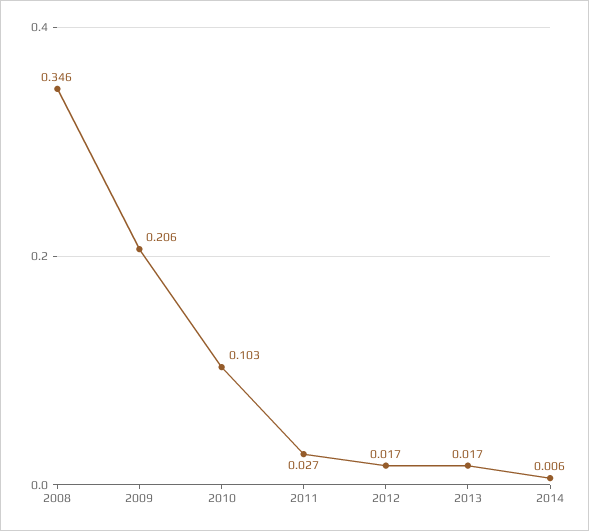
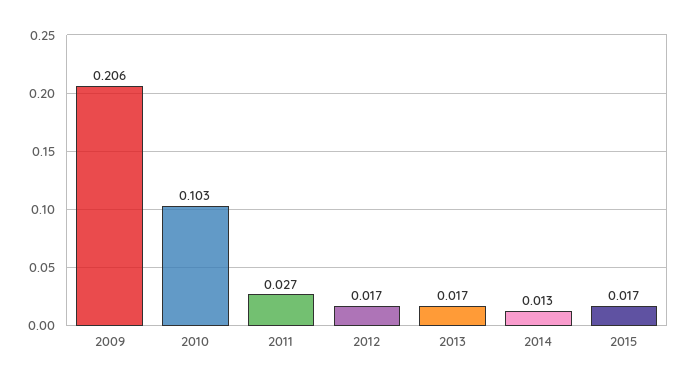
2008: 0.346 -> none
2014: 0.006 -> 0.013
2015: none -> 0.017

